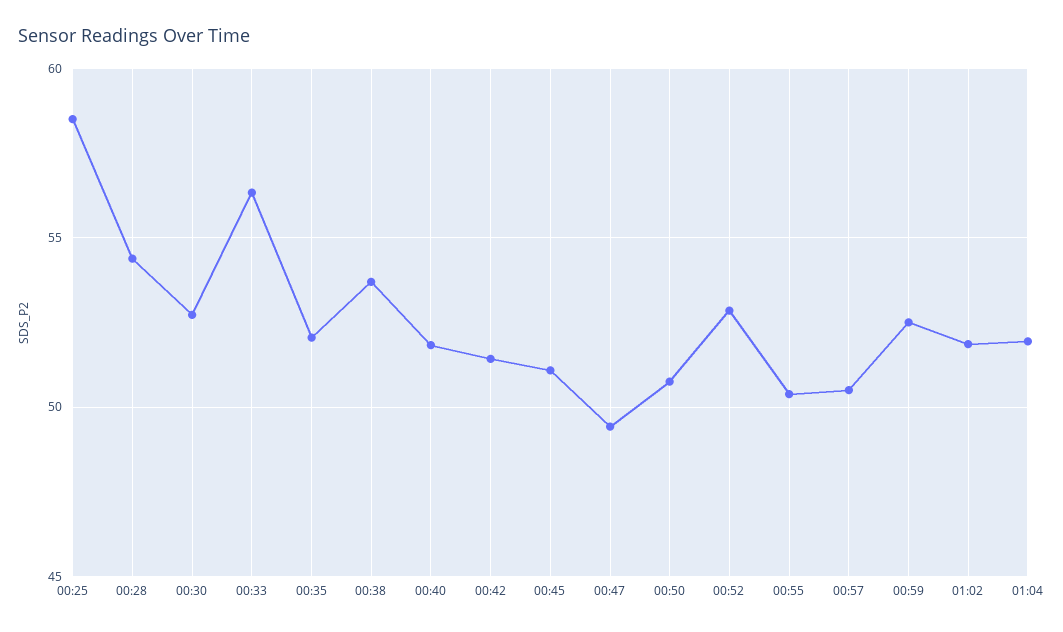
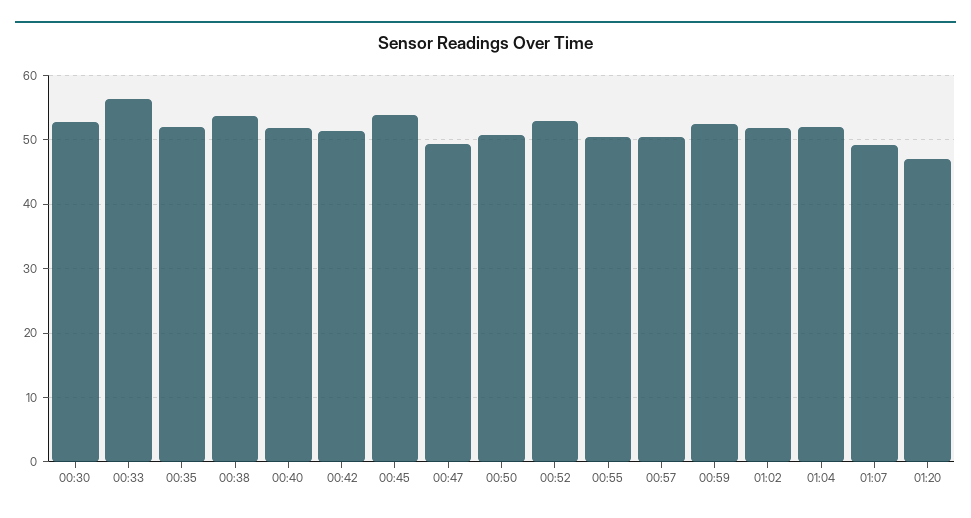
00:25: 58.5 -> none
00:28: 54.5 -> none
00:45: 51 -> 54
01:07: none -> 49
01:20: none -> 47

